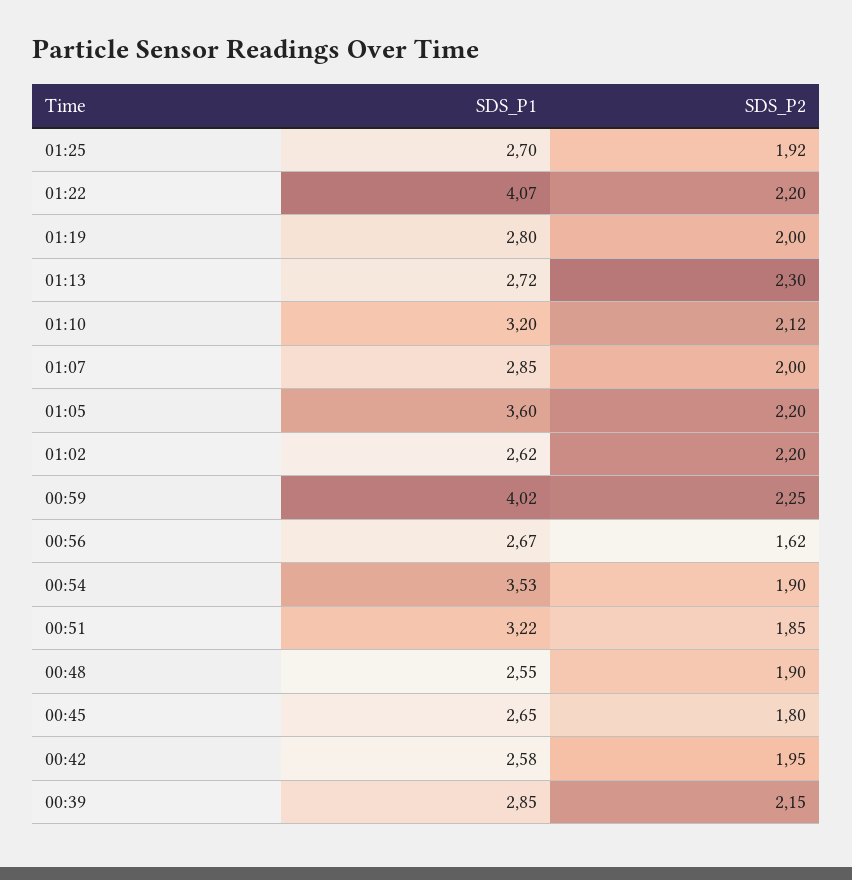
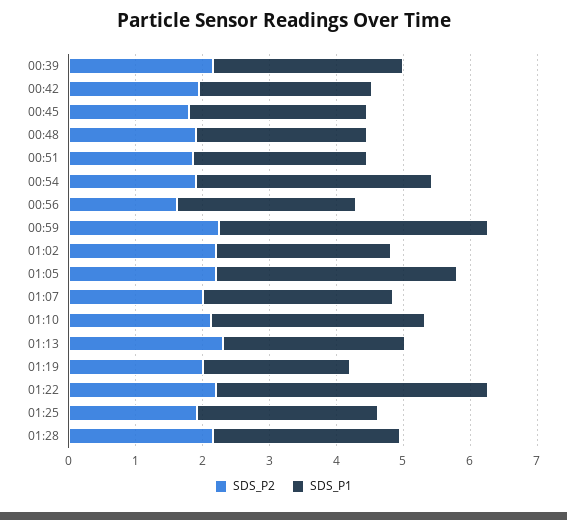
SDS_P1, 01:19: 2.8 -> 2.2
SDS_P1, 00:51: 3.22 -> 2.6
SDS_P2, 01:28: none -> 2.2
SDS_P1, 01:28: none -> 2.8

